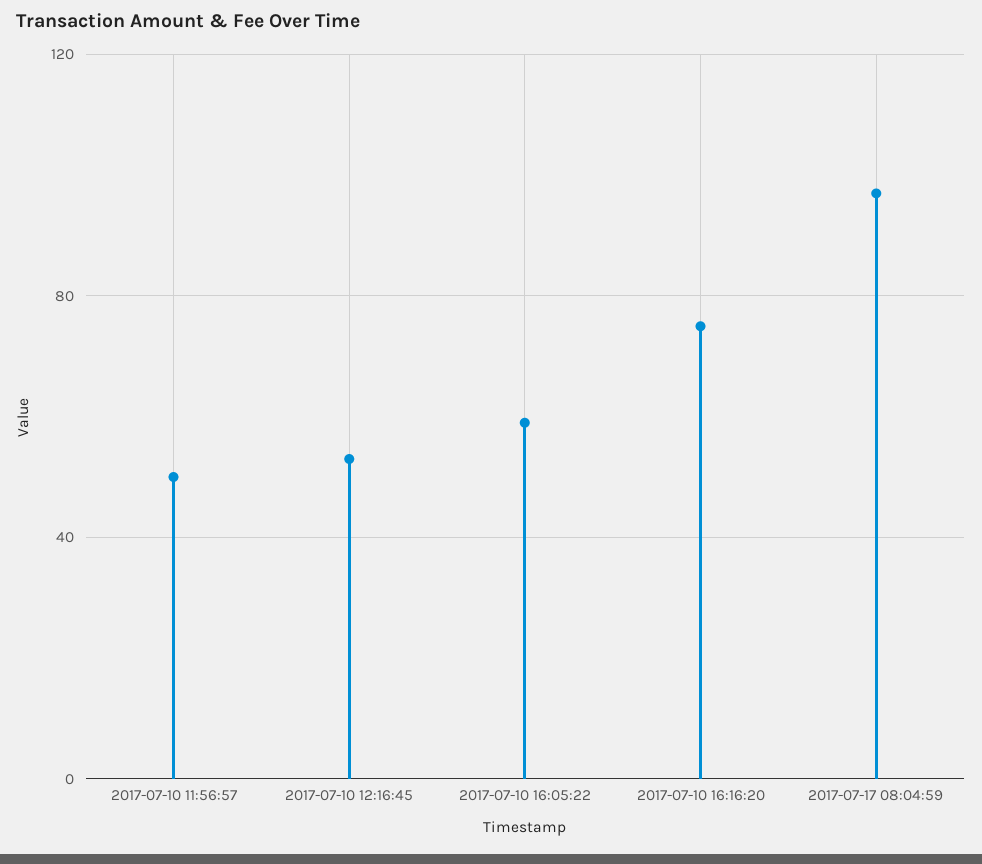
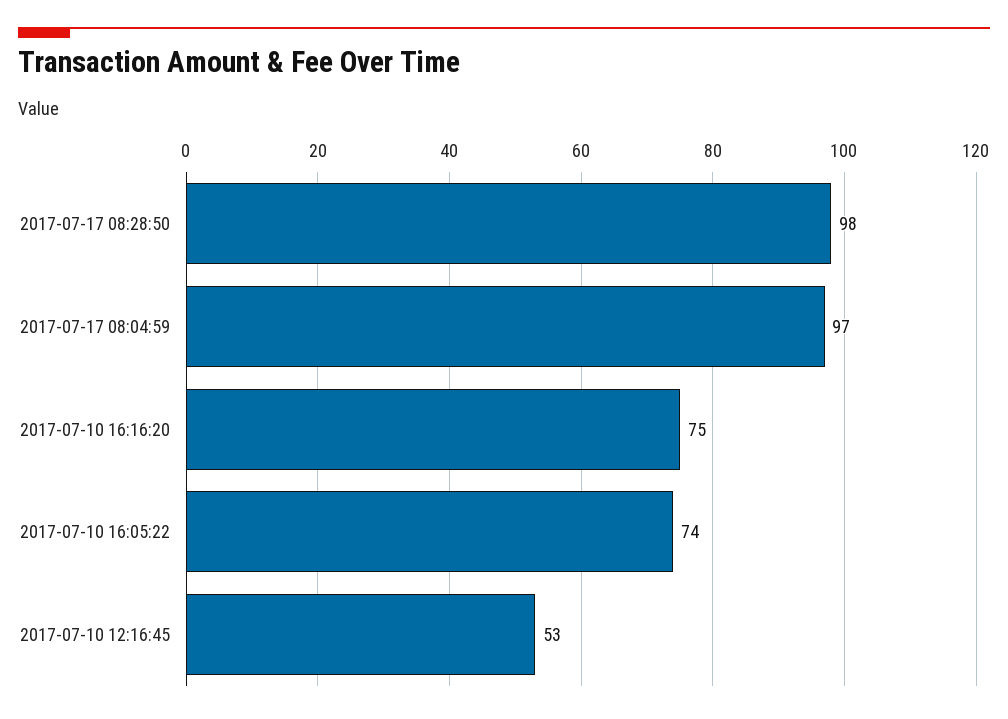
2017-07-10 11:56:57: 50 -> none
2017-07-10 16:05:22: 60 -> 74
2017-07-17 08:28:50: none -> 98

